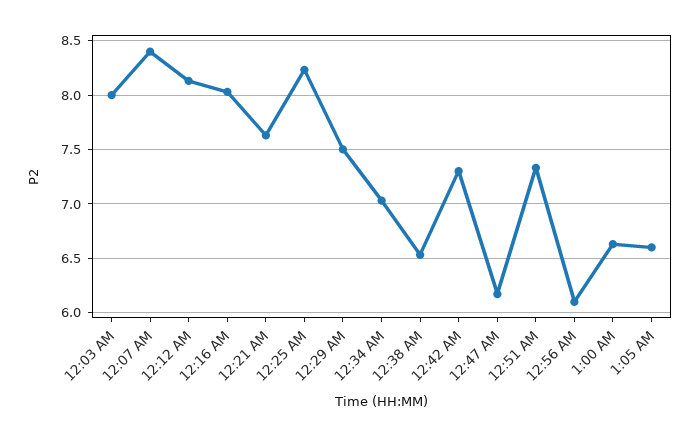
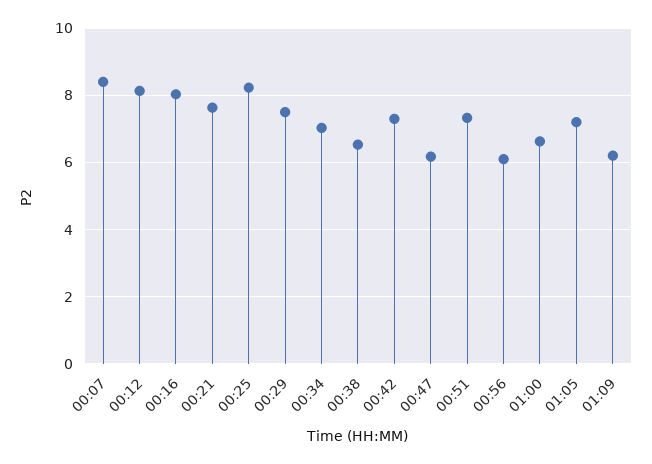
12:03 AM: 8 -> none
1:05 AM: 6.6 -> 7.2
01:09: none -> 6.2

